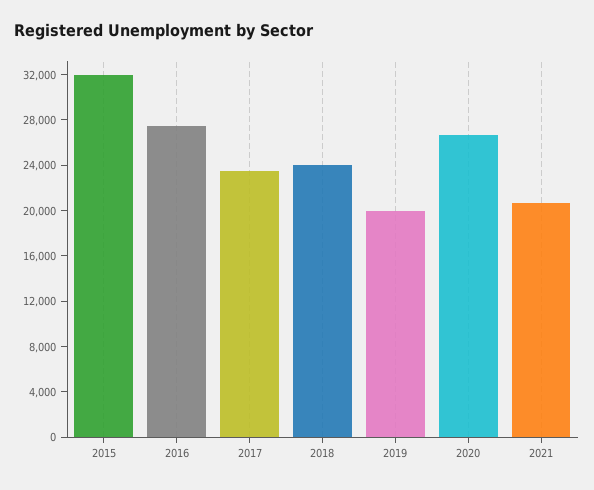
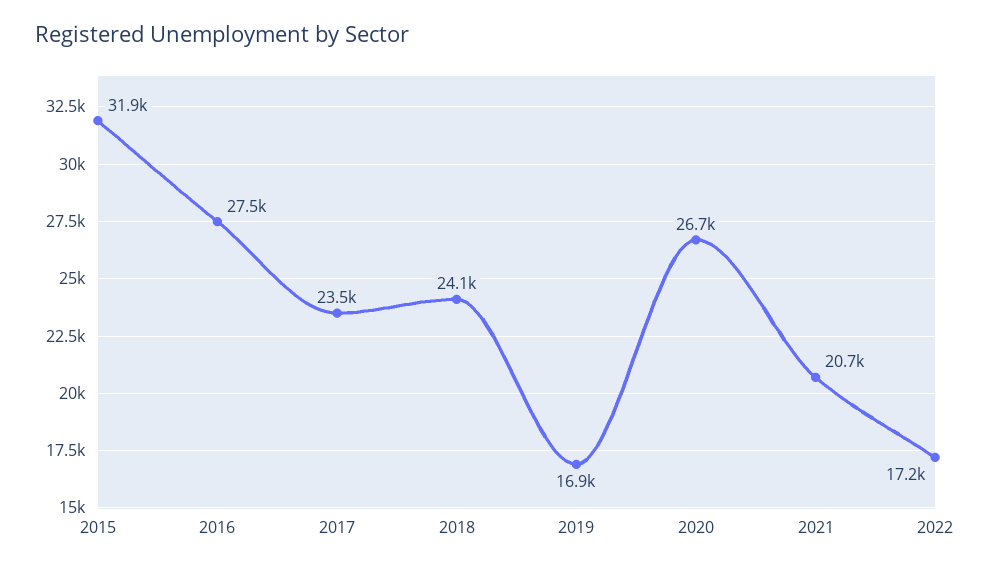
2019: 20000 -> 16900
2022: none -> 17200

